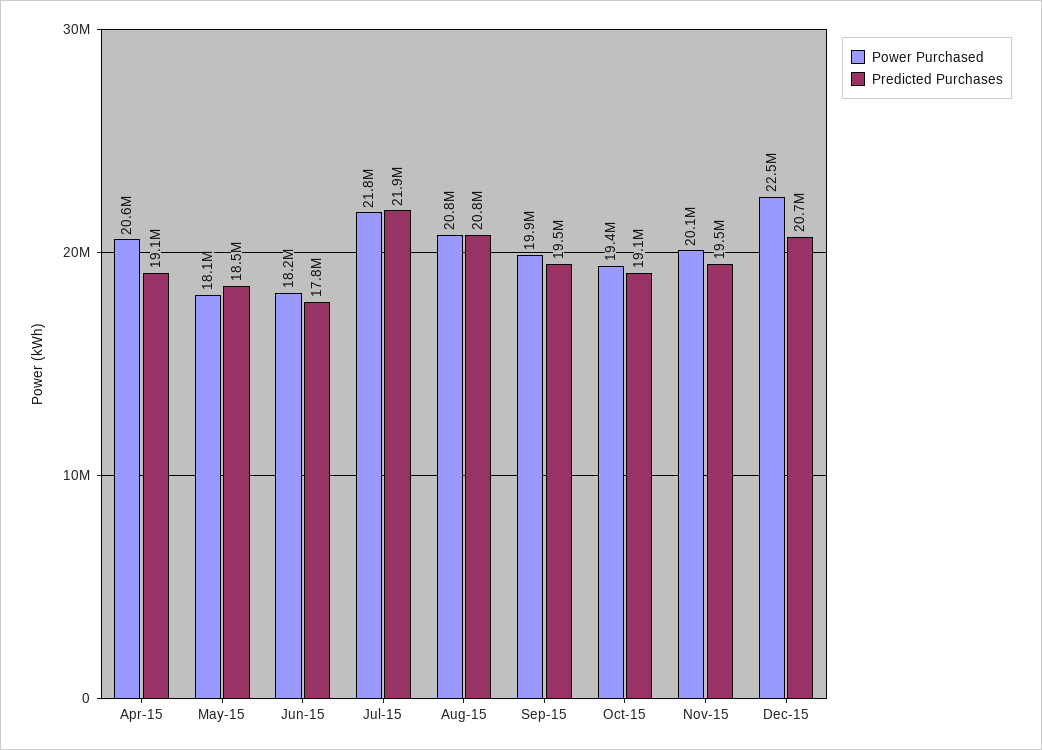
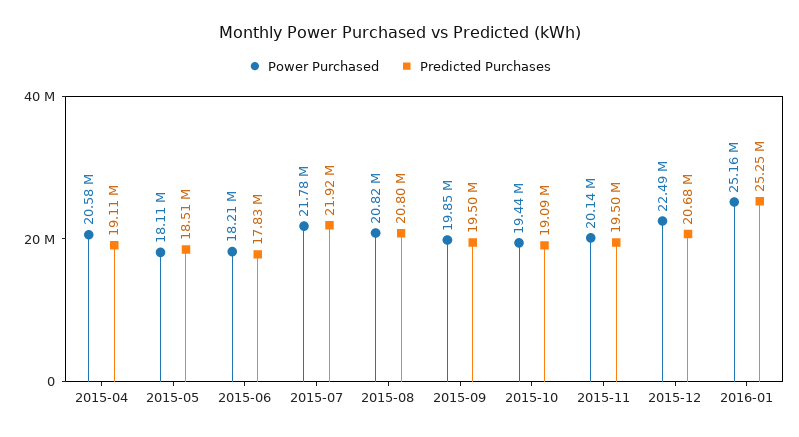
Power Purchased, 2016-01: none -> 25160000
Predicted Purchases, 2016-01: none -> 25250000

